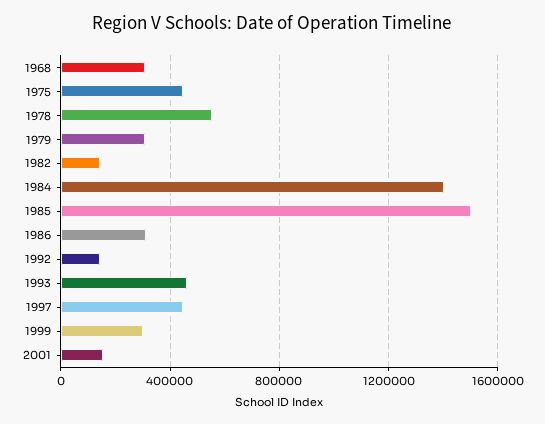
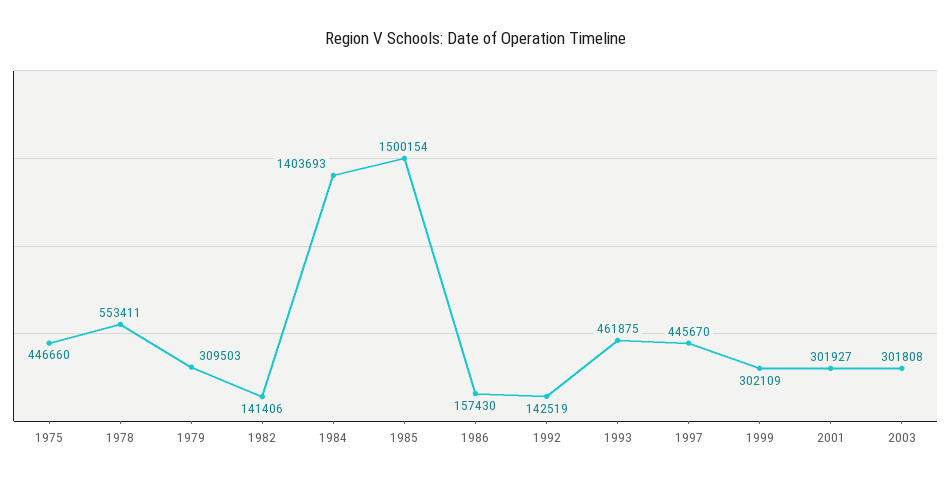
1968: 300000 -> none
1986: 300000 -> 157430
2001: 150000 -> 301927
2003: none -> 301808

